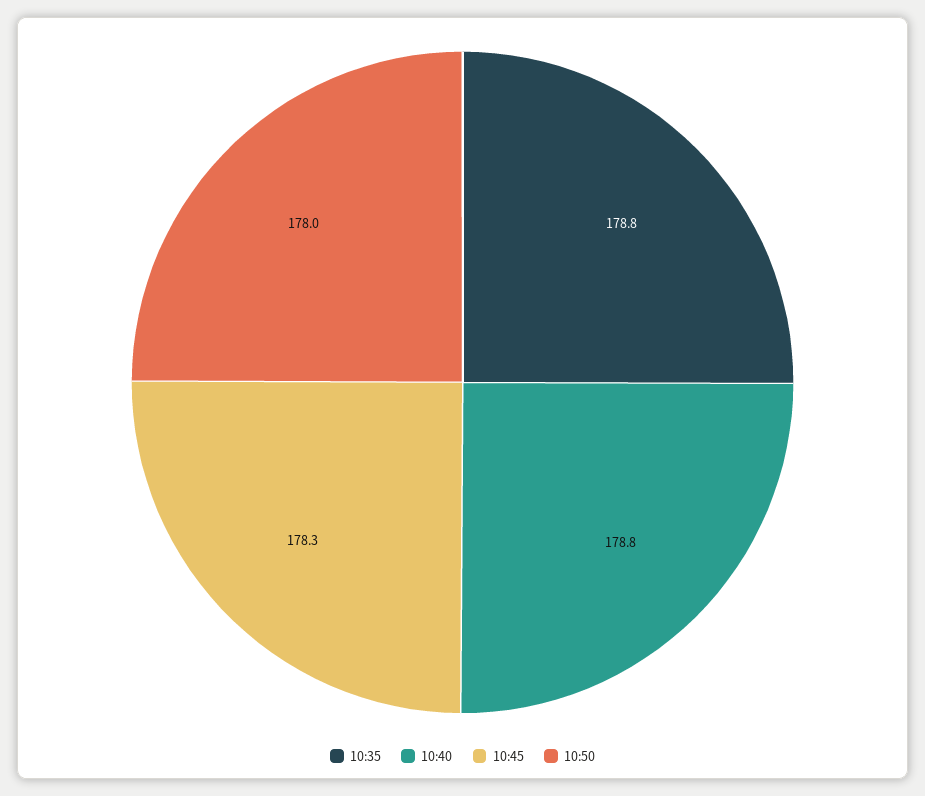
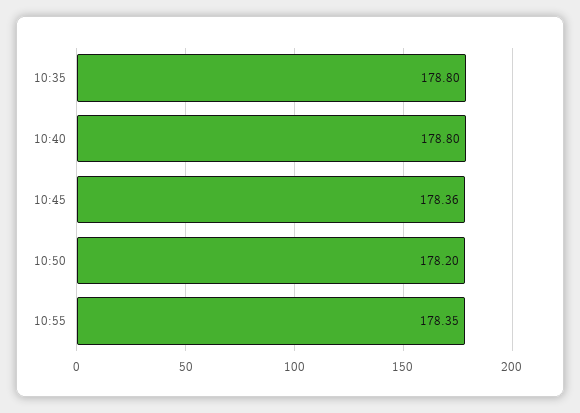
10:45: 178.3 -> 178.36
10:50: 178 -> 178.2
10:55: none -> 178.35

